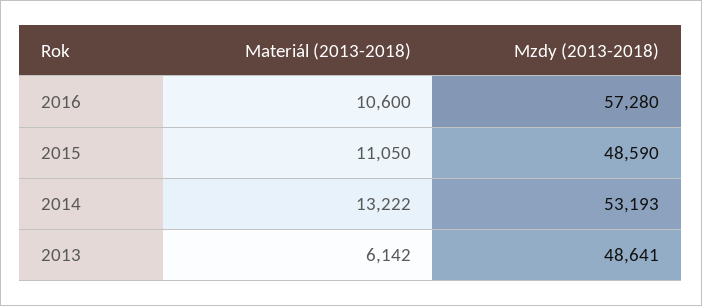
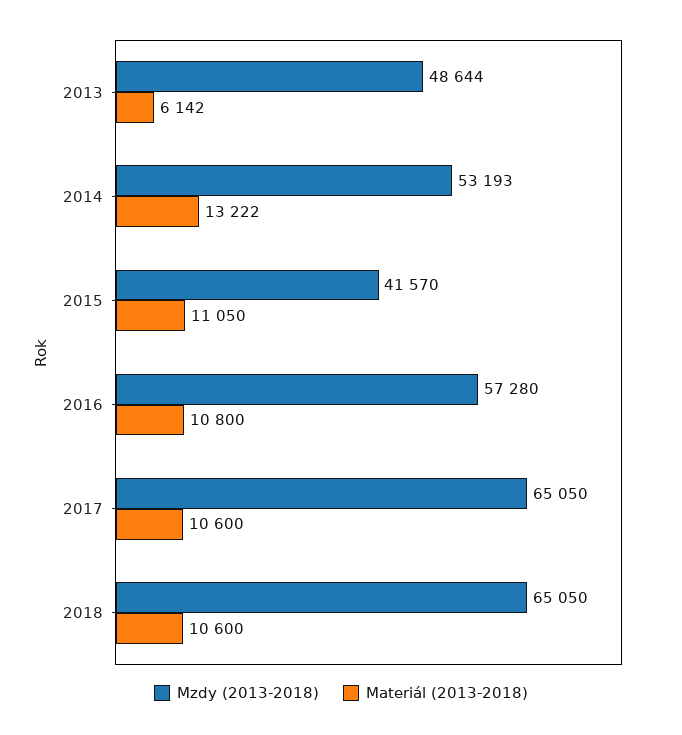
Materiál (2013-2018), 2016: 10600 -> 10800
Mzdy (2013-2018), 2015: 48590 -> 41570
Mzdy (2013-2018), 2013: 48641 -> 48644
Mzdy (2013-2018), 2017: none -> 65050
Materiál (2013-2018), 2017: none -> 10600
Mzdy (2013-2018), 2018: none -> 65050
Materiál (2013-2018), 2018: none -> 10600

